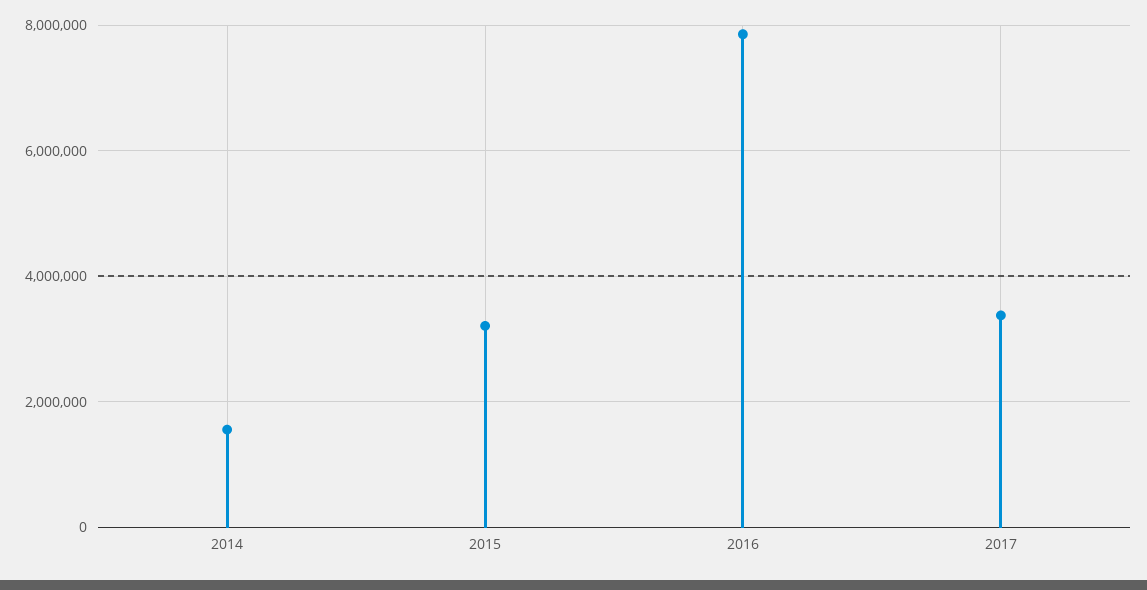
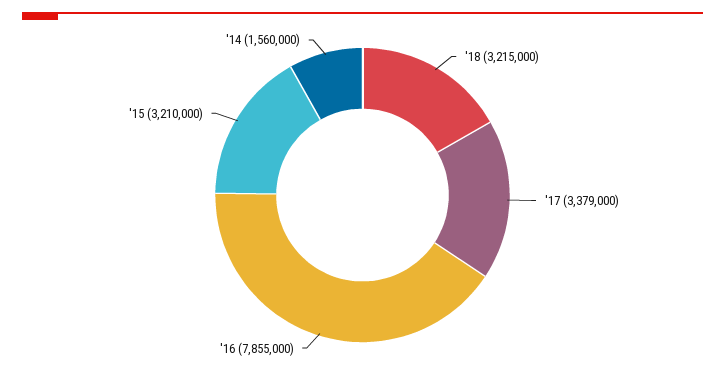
'18: none -> 3215000

